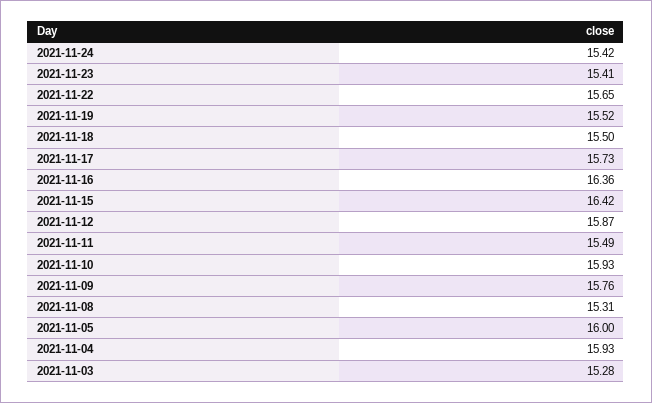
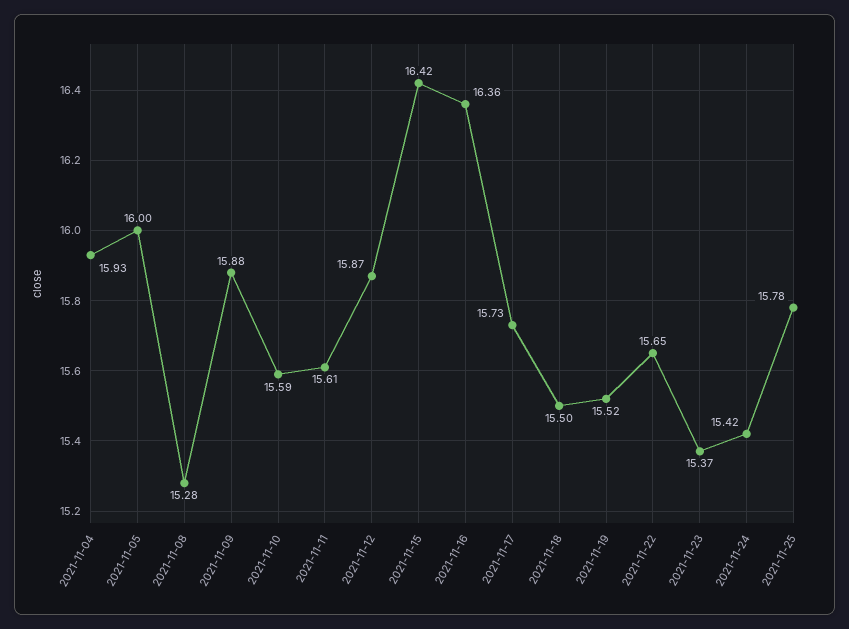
2021-11-23: 15.41 -> 15.37
2021-11-11: 15.49 -> 15.61
2021-11-10: 15.93 -> 15.59
2021-11-09: 15.76 -> 15.88
2021-11-08: 15.31 -> 15.28
2021-11-03: 15.28 -> none
2021-11-25: none -> 15.78

